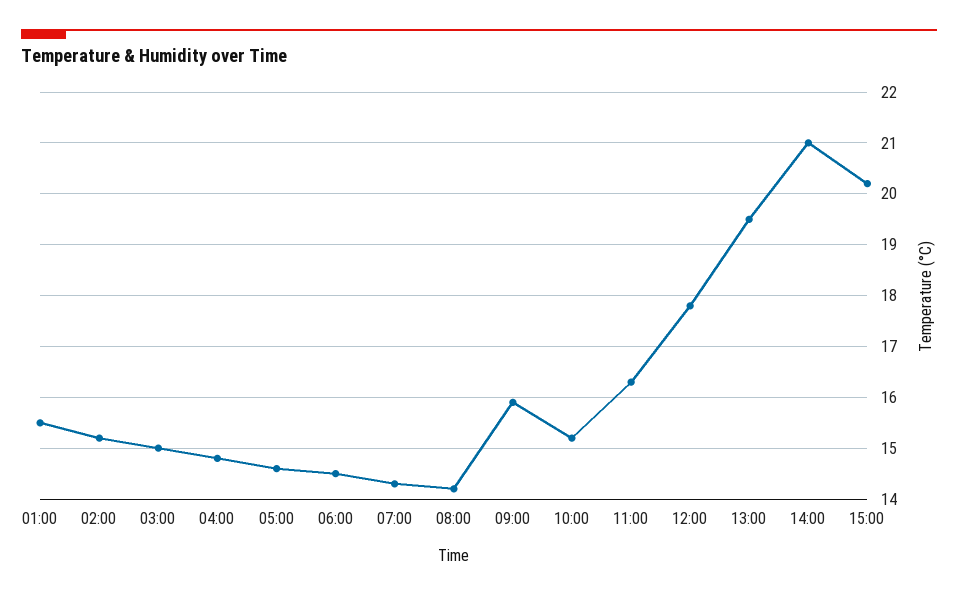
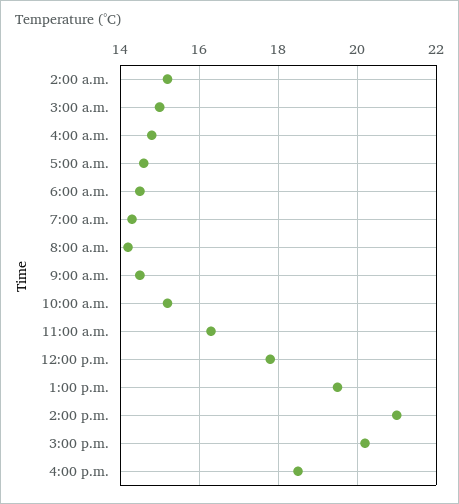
01:00: 15.5 -> none
09:00: 16 -> 14.5
4:00 p.m.: none -> 18.5

